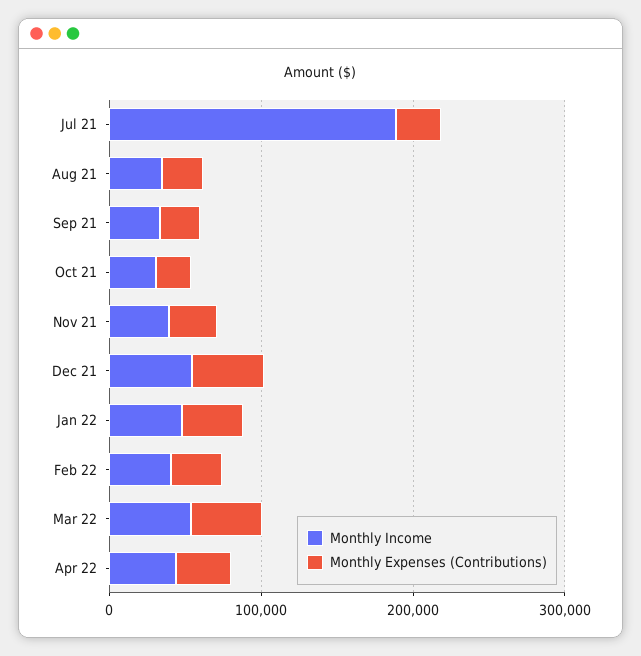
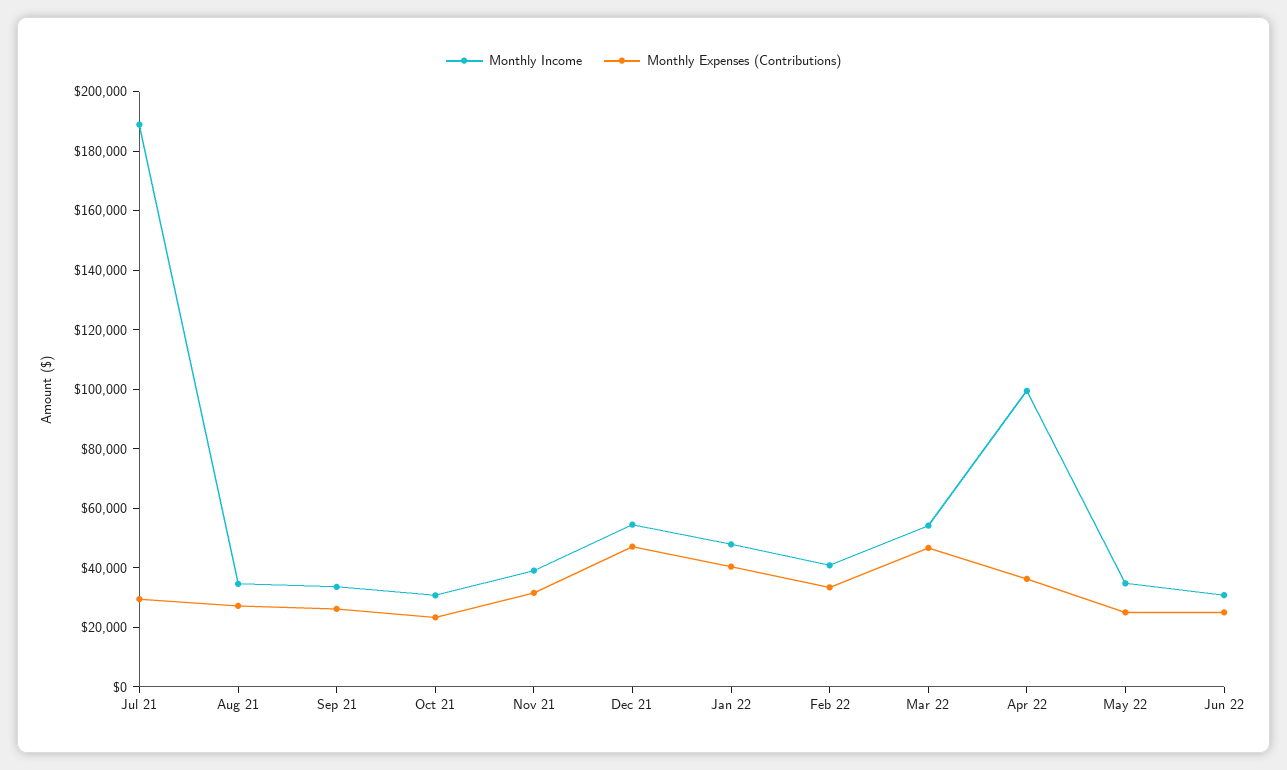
Monthly Income, Apr 22: 40000 -> 100000
Monthly Income, May 22: none -> 35000
Monthly Expenses (Contributions), May 22: none -> 25000
Monthly Income, Jun 22: none -> 30000
Monthly Expenses (Contributions), Jun 22: none -> 25000

